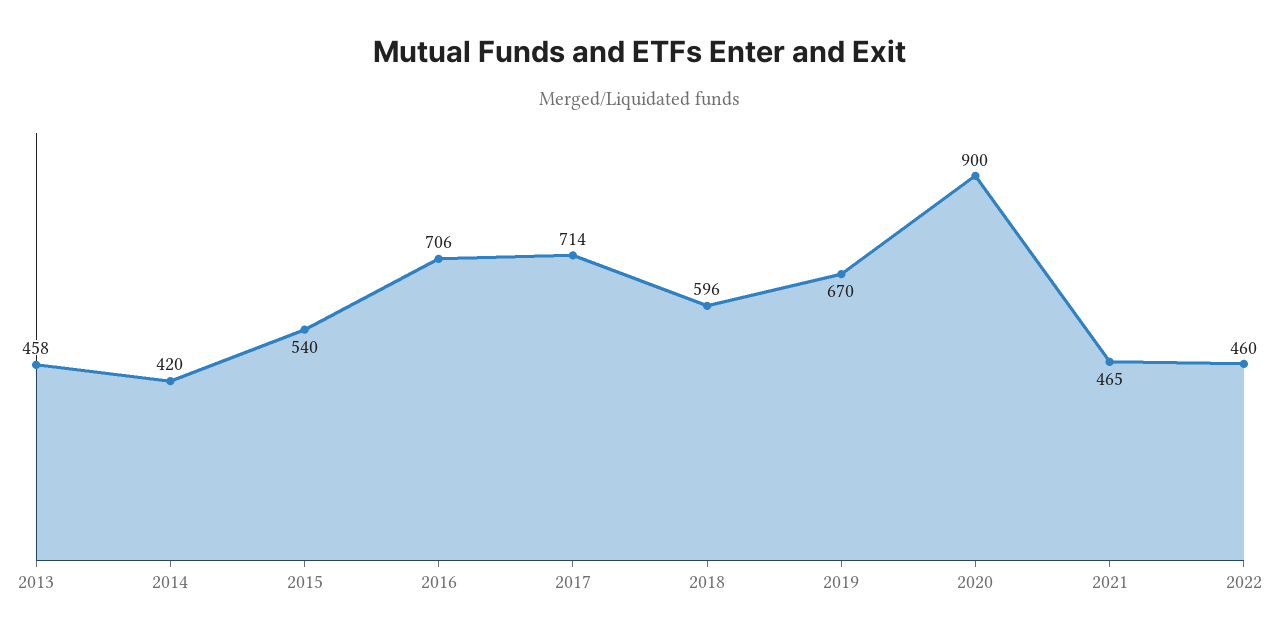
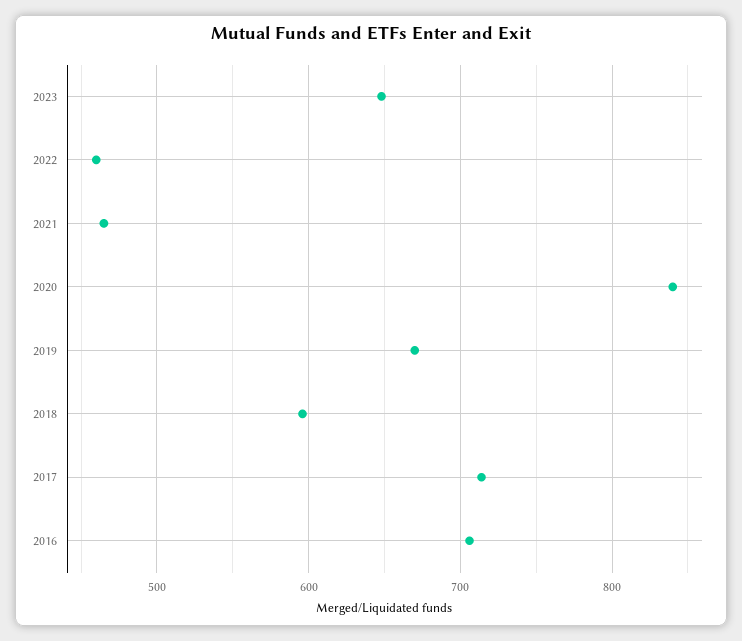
2013: 458 -> none
2014: 420 -> none
2015: 540 -> none
2020: 900 -> 840
2023: none -> 650

